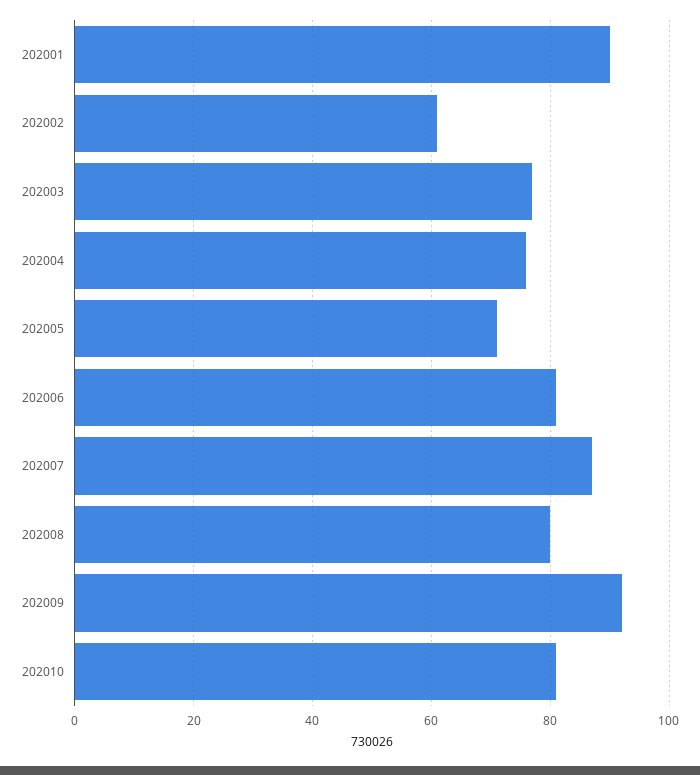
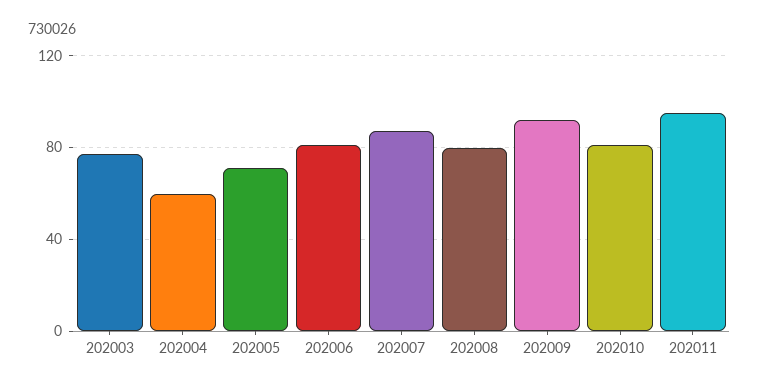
202001: 90 -> none
202002: 60 -> none
202004: 75 -> 60
202011: none -> 95

